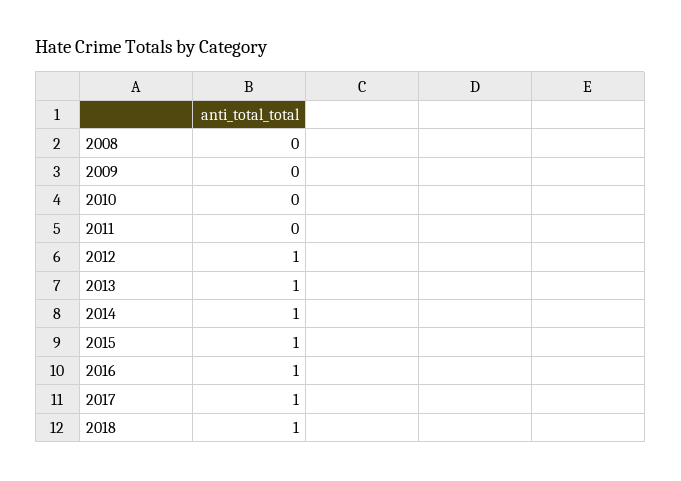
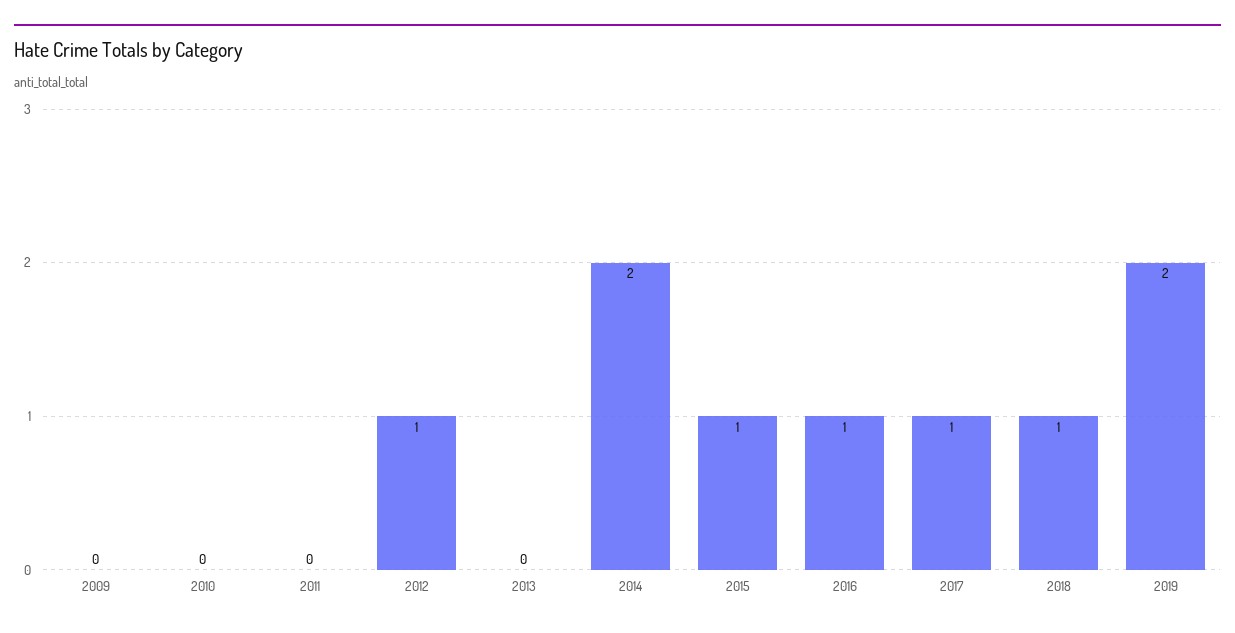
2008: 0 -> none
2013: 1 -> 0
2014: 1 -> 2
2019: none -> 2

